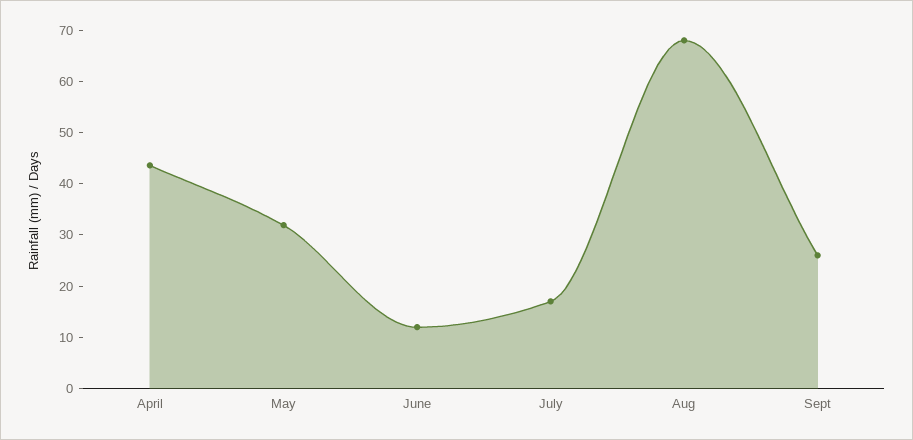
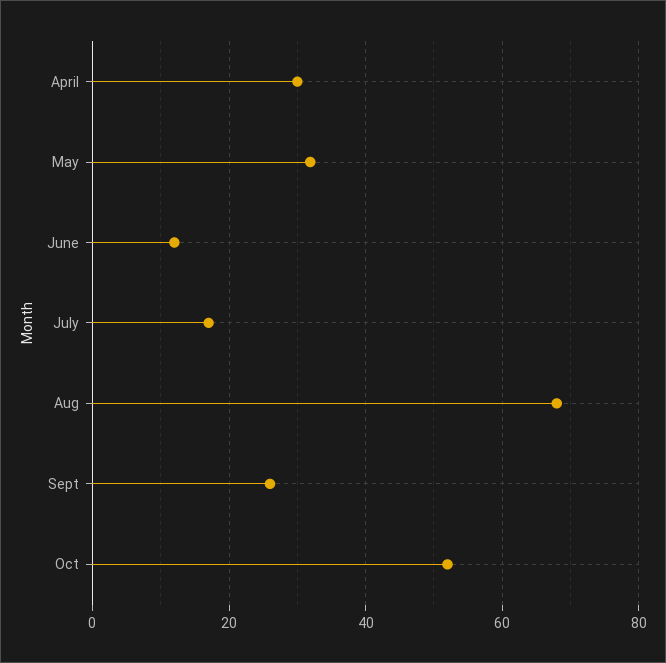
April: 44 -> 30
Oct: none -> 52

